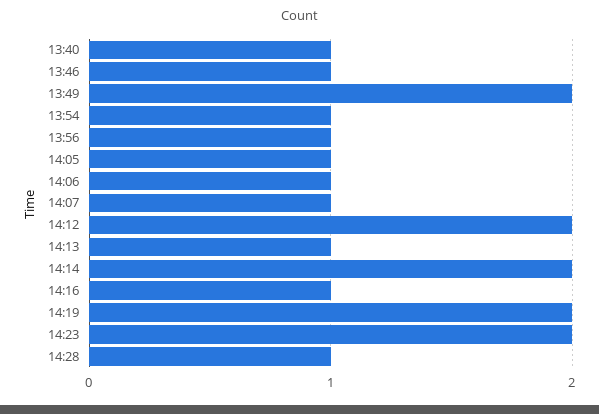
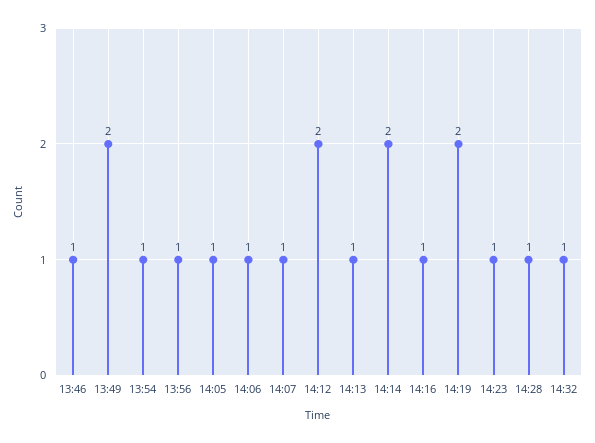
13:40: 1 -> none
14:23: 2 -> 1
14:32: none -> 1

